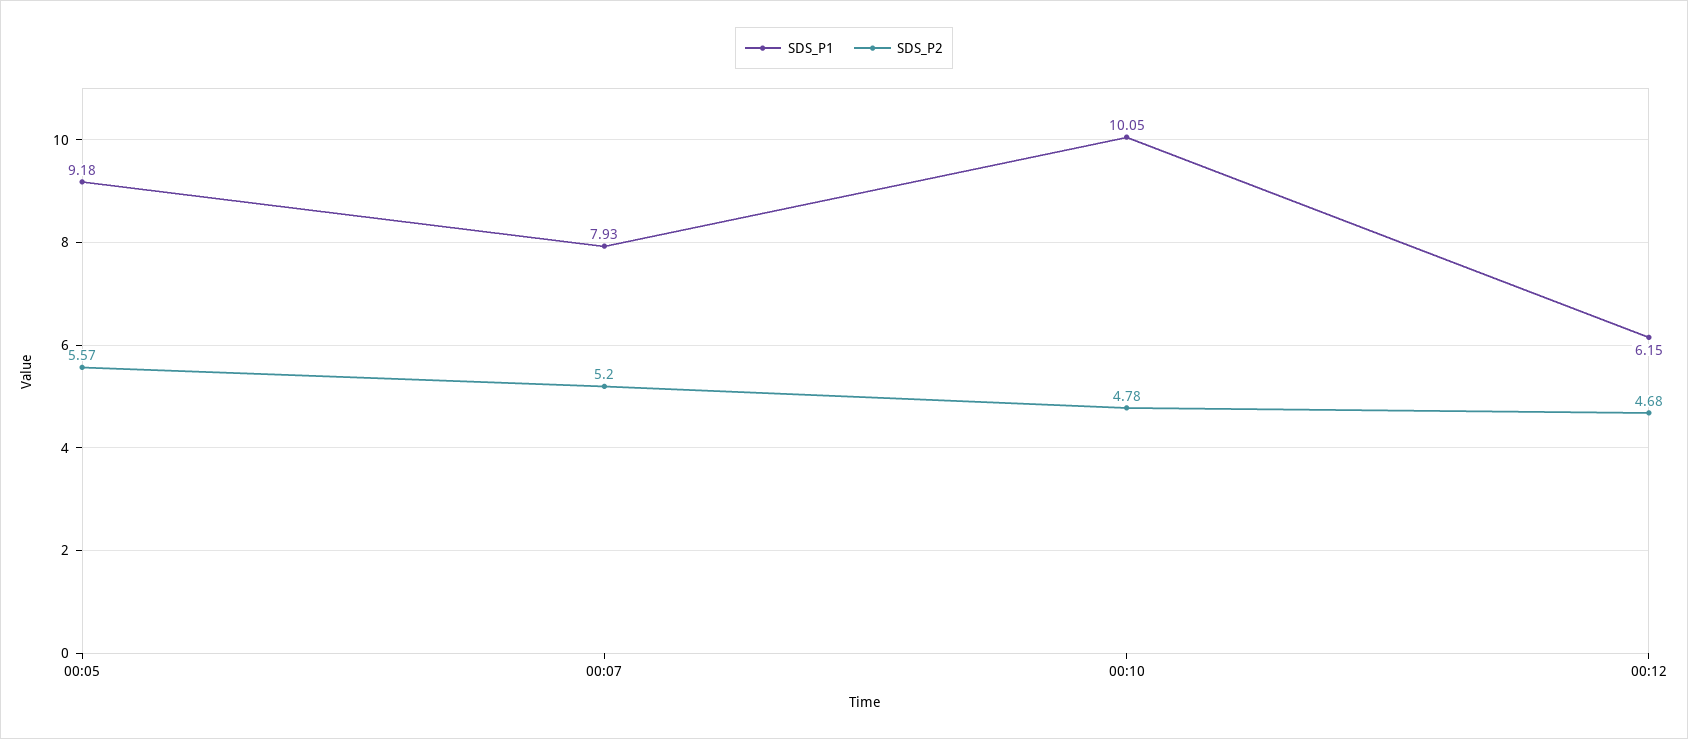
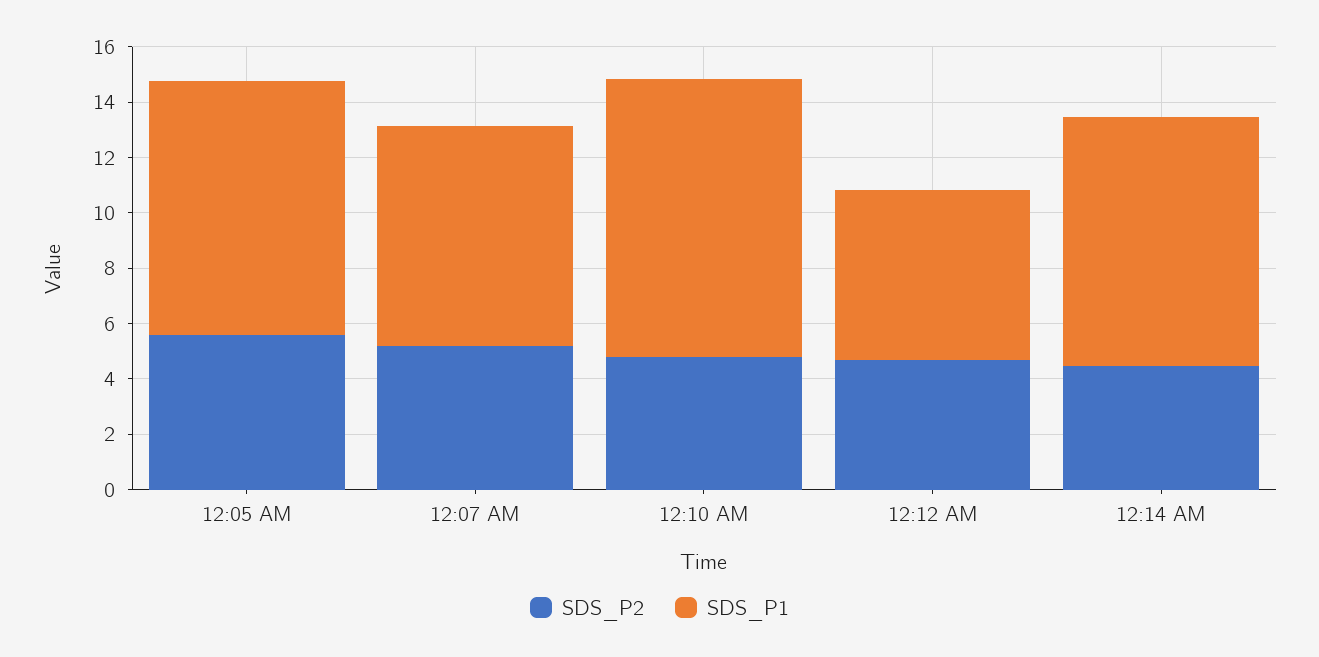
SDS_P2, 12:14 AM: none -> 4.5
SDS_P1, 12:14 AM: none -> 9

